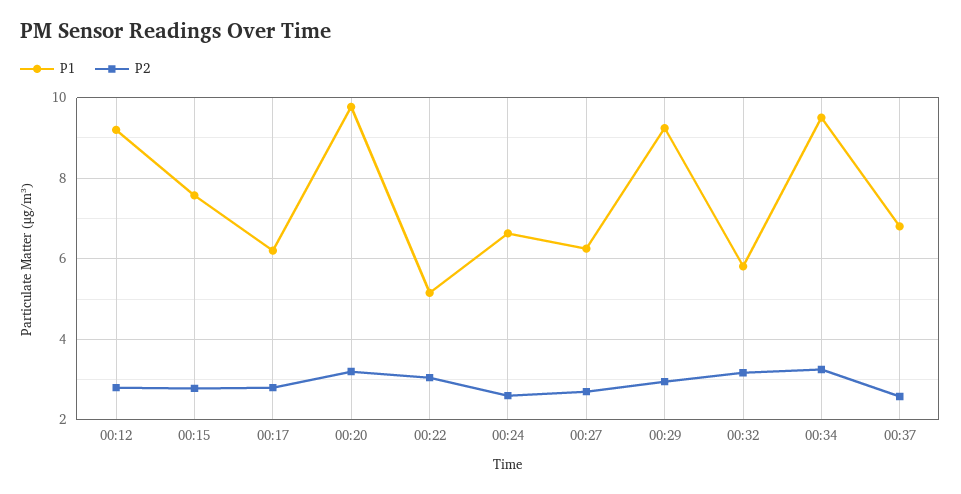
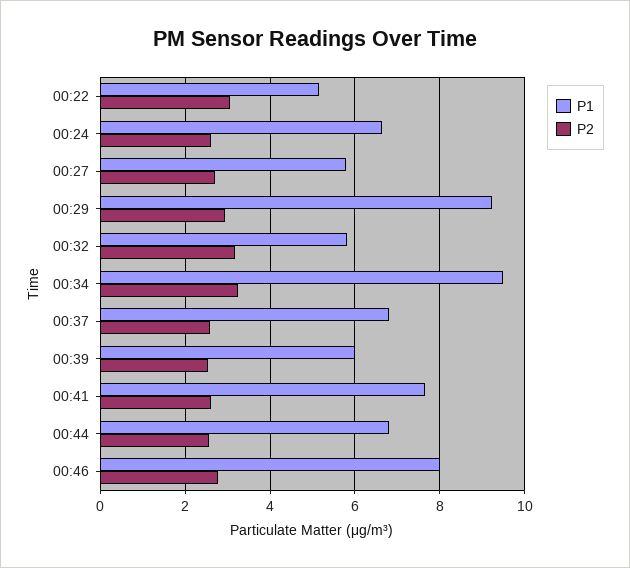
P1, 00:12: 9.2 -> none
P2, 00:12: 2.8 -> none
P1, 00:15: 7.6 -> none
P2, 00:15: 2.8 -> none
P1, 00:17: 6.2 -> none
P2, 00:17: 2.8 -> none
P1, 00:20: 9.8 -> none
P2, 00:20: 3.2 -> none
P1, 00:27: 6.2 -> 5.8
P1, 00:39: none -> 6
P2, 00:39: none -> 2.6
P1, 00:41: none -> 7.6
P2, 00:41: none -> 2.6
P1, 00:44: none -> 6.8
P2, 00:44: none -> 2.6
P1, 00:46: none -> 8
P2, 00:46: none -> 2.8

